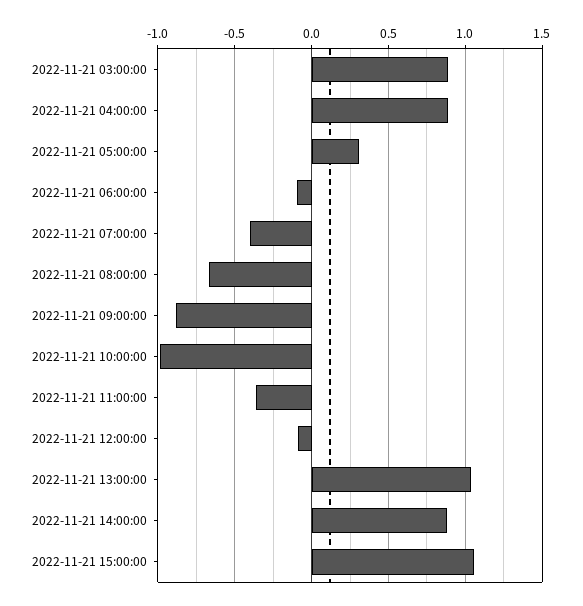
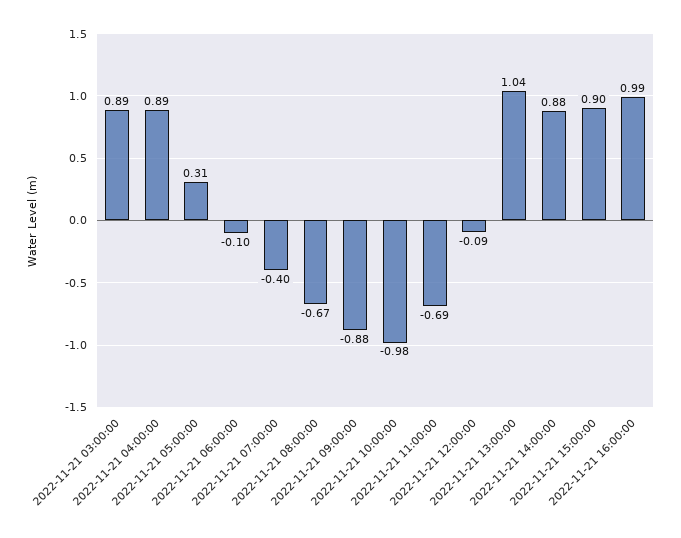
2022-11-21 11:00:00: -0.35 -> -0.69
2022-11-21 15:00:00: 1.05 -> 0.9
2022-11-21 16:00:00: none -> 0.99

